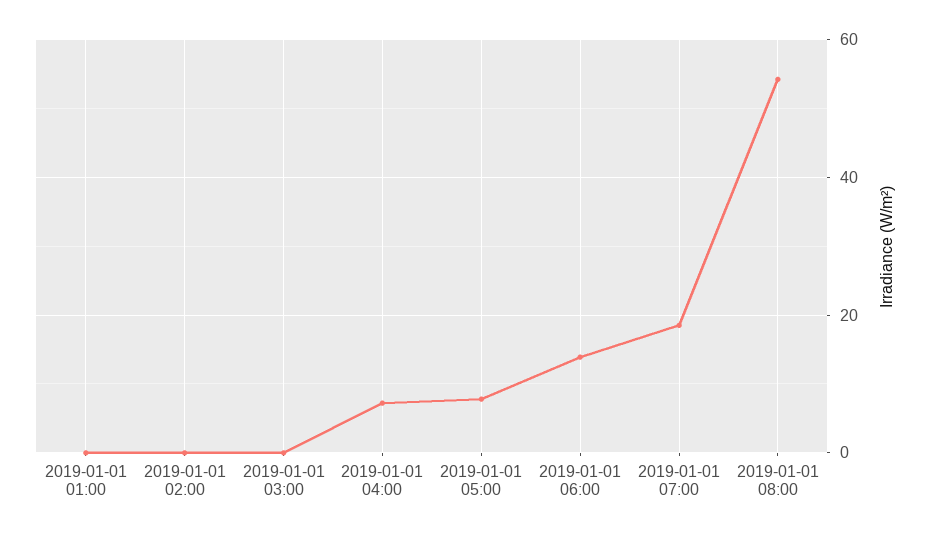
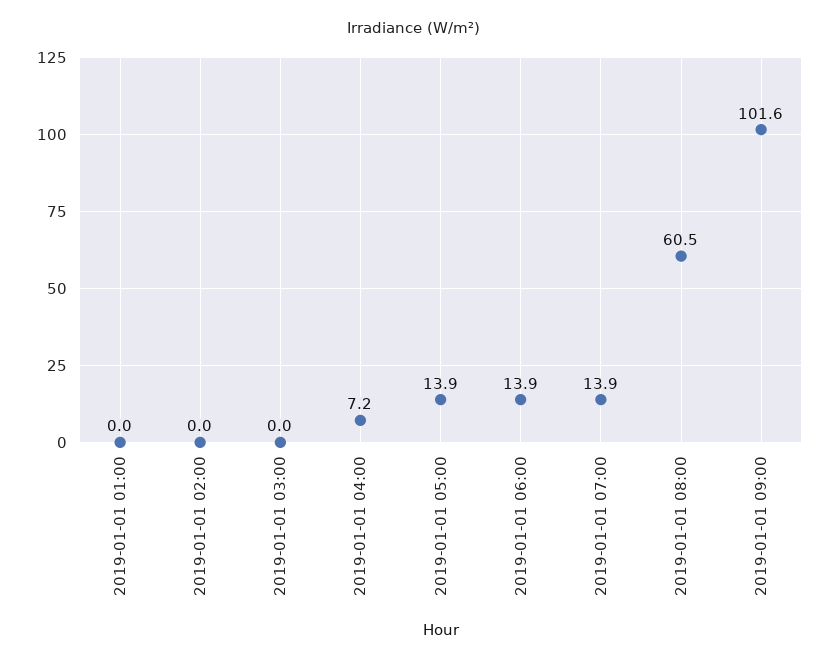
2019-01-01 05:00: 8 -> 13.9
2019-01-01 07:00: 18 -> 13.9
2019-01-01 08:00: 54 -> 60.5
2019-01-01 09:00: none -> 101.6

